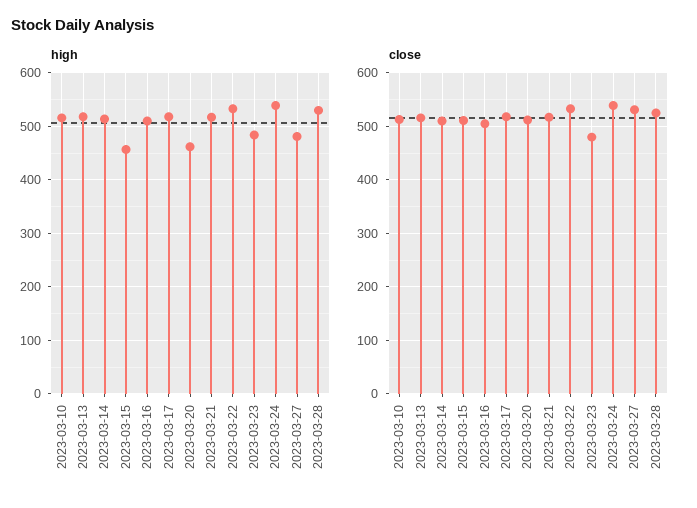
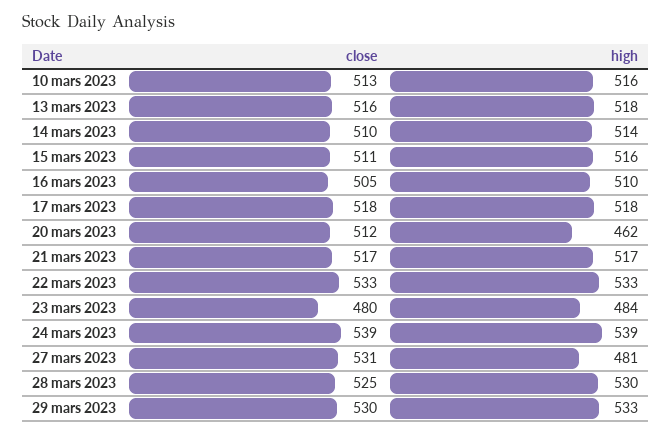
high, 2023-03-15: 460 -> 516
close, 29 mars 2023: none -> 530
high, 29 mars 2023: none -> 533

